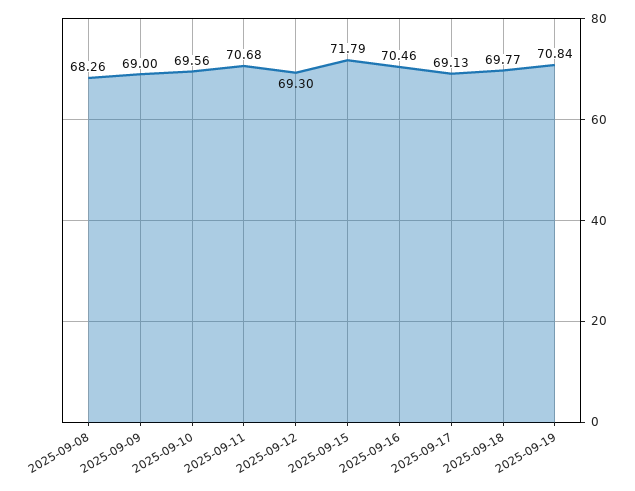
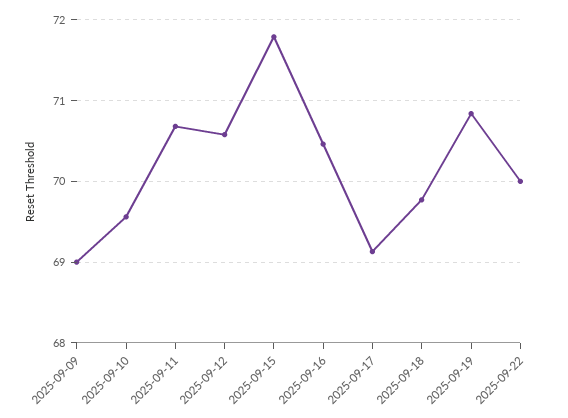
2025-09-08: 68.26 -> none
2025-09-12: 69.3 -> 70.6
2025-09-22: none -> 70

